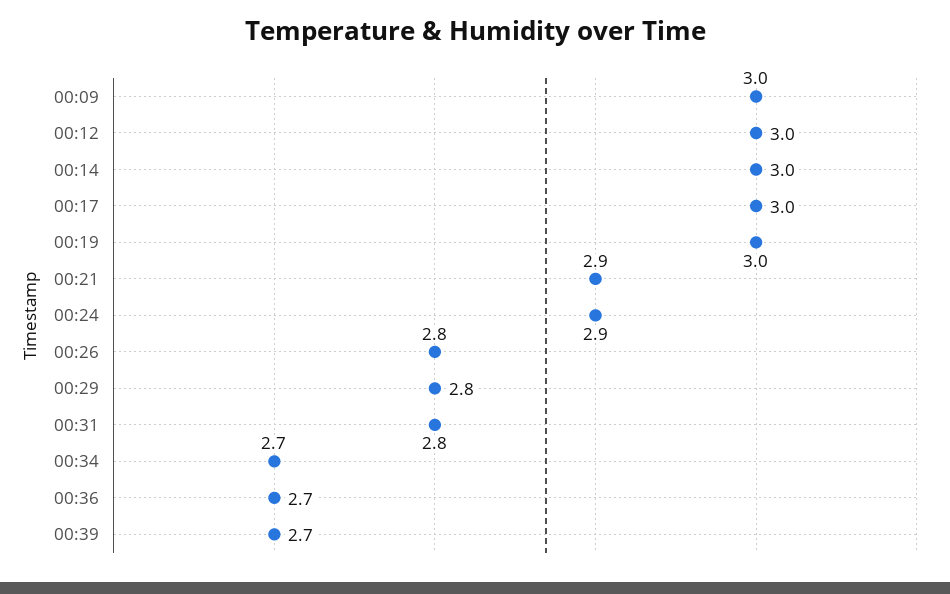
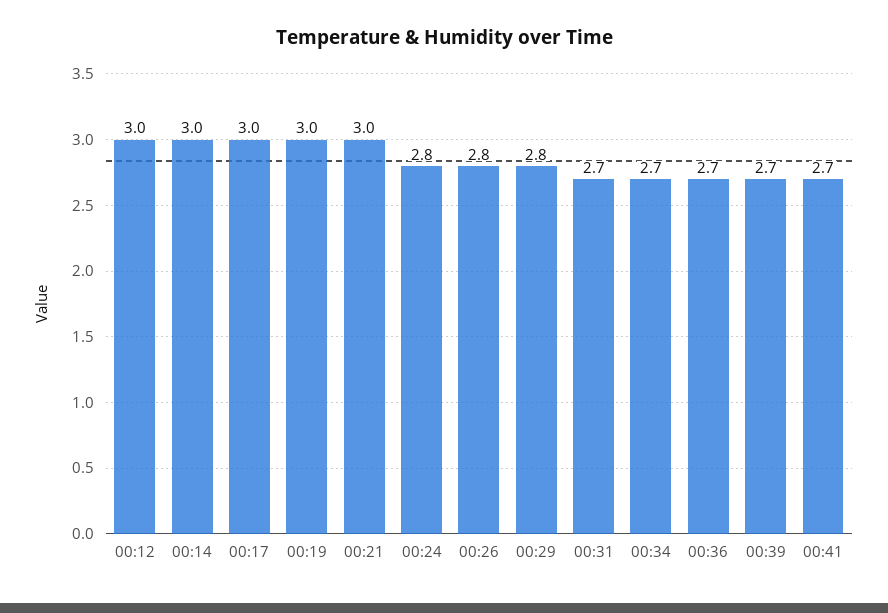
00:09: 3 -> none
00:21: 2.9 -> 3
00:24: 2.9 -> 2.8
00:31: 2.8 -> 2.7
00:41: none -> 2.7

